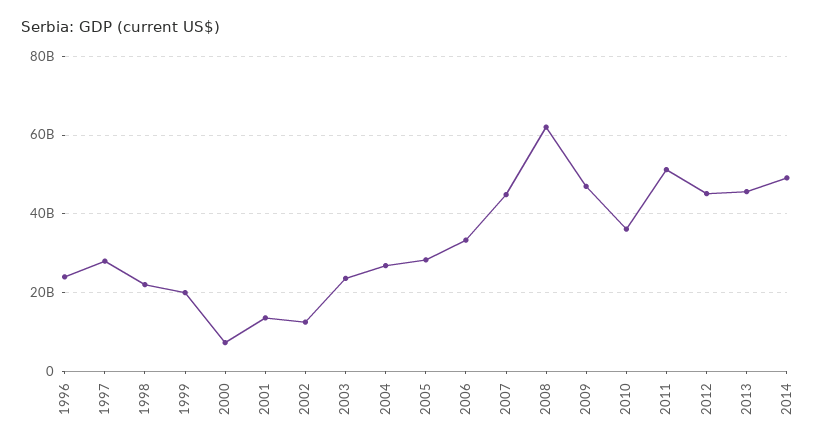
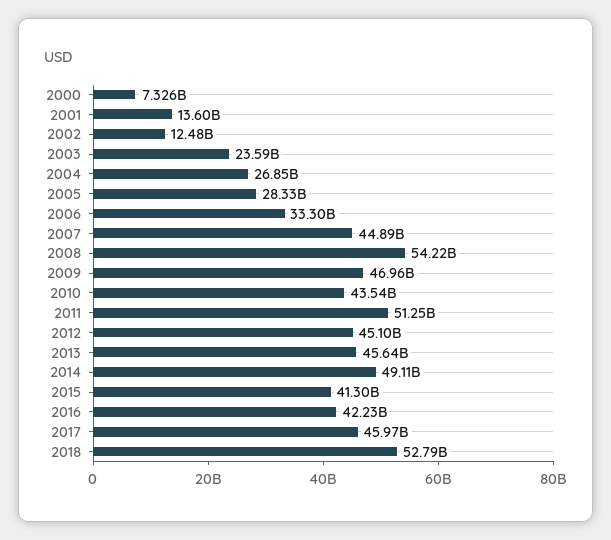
1996: 24000000000 -> none
1997: 28000000000 -> none
1998: 22000000000 -> none
1999: 20000000000 -> none
2008: 62000000000 -> 54220000000
2010: 36000000000 -> 43540000000
2015: none -> 41300000000
2016: none -> 42230000000
2017: none -> 45970000000
2018: none -> 52790000000

